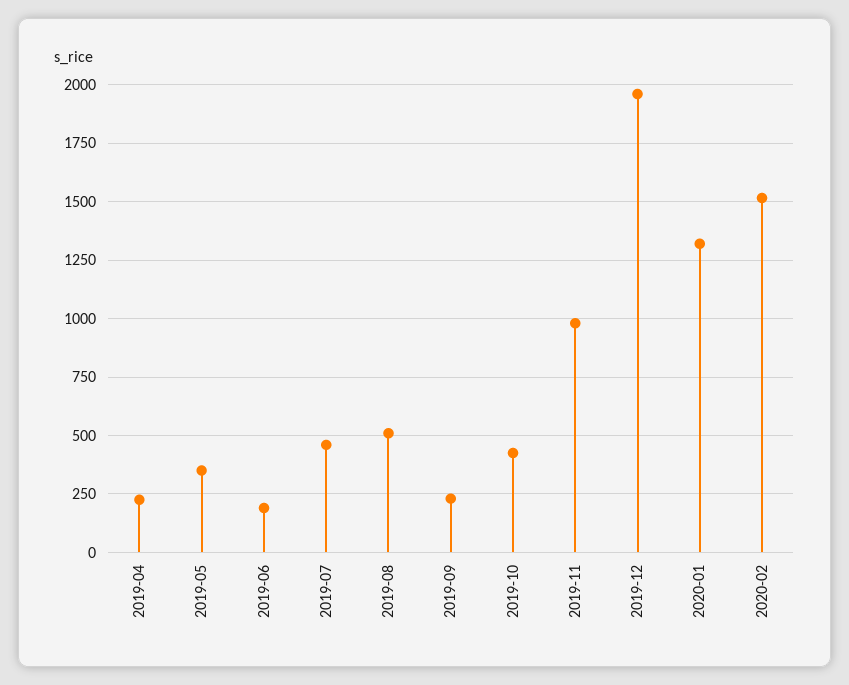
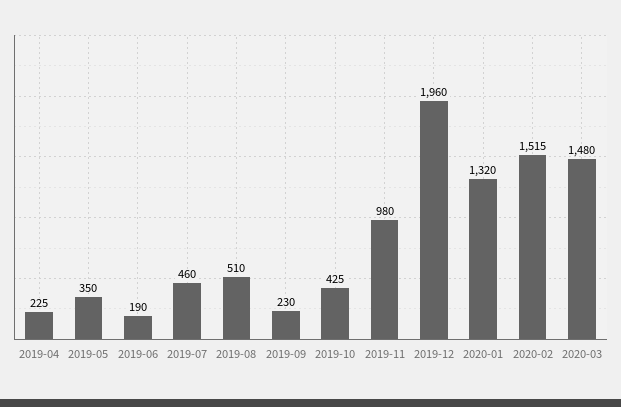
2020-03: none -> 1480

